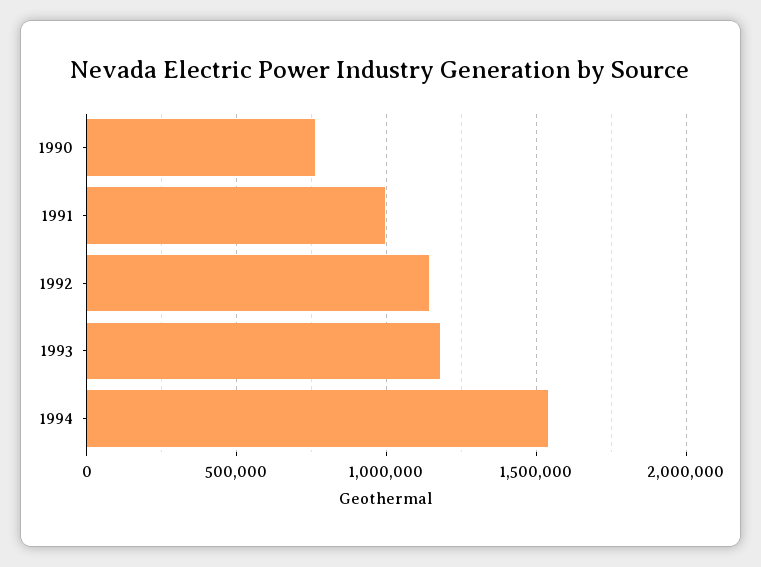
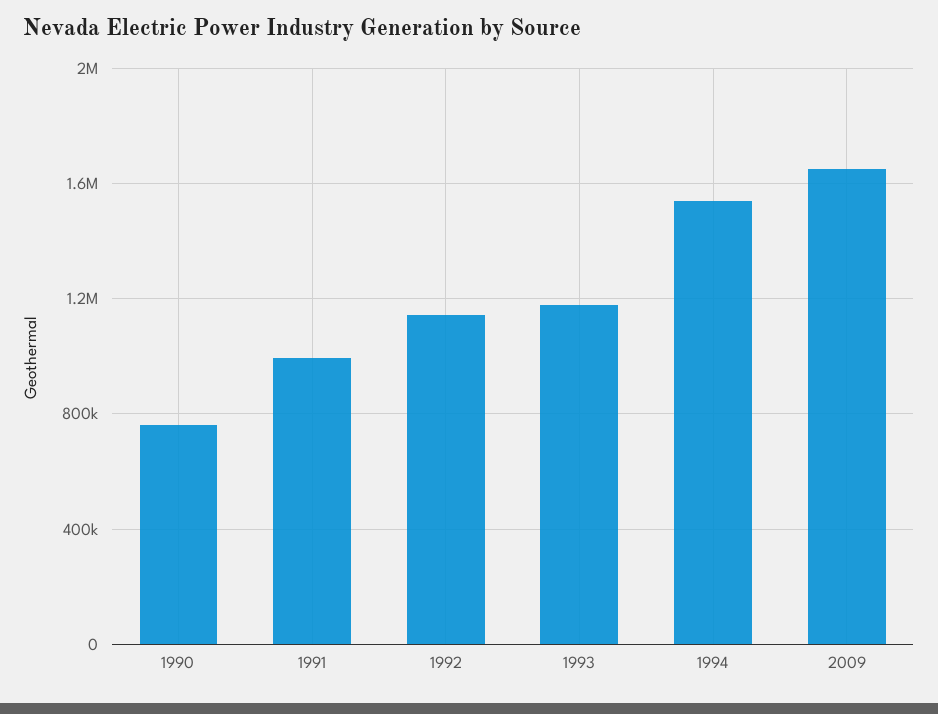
2009: none -> 1650000

